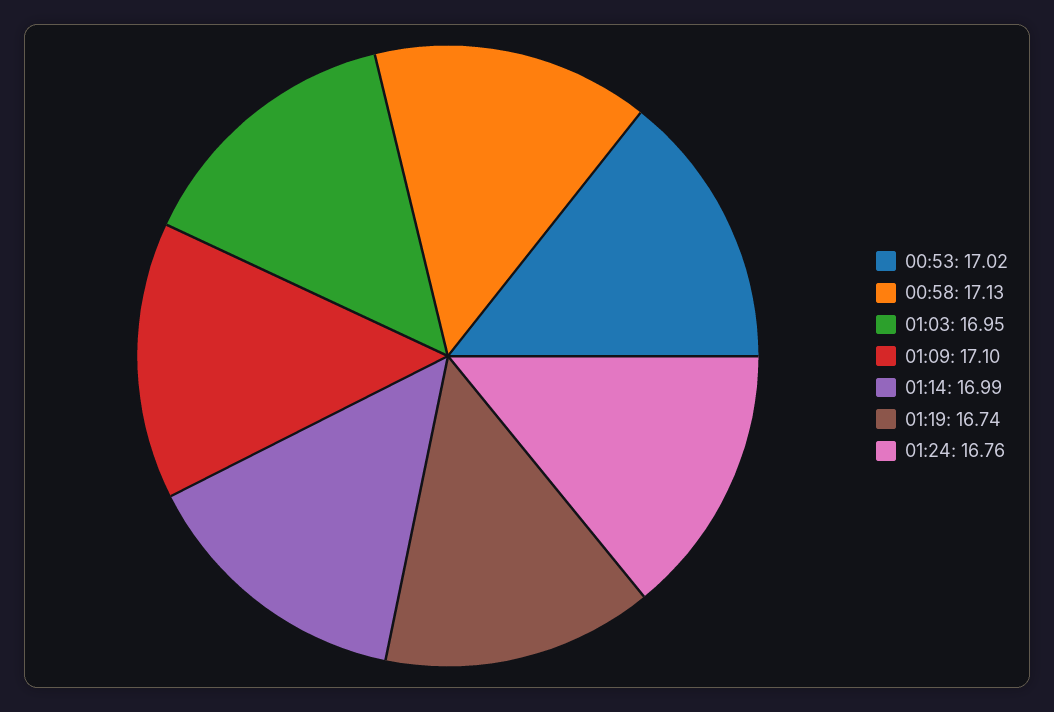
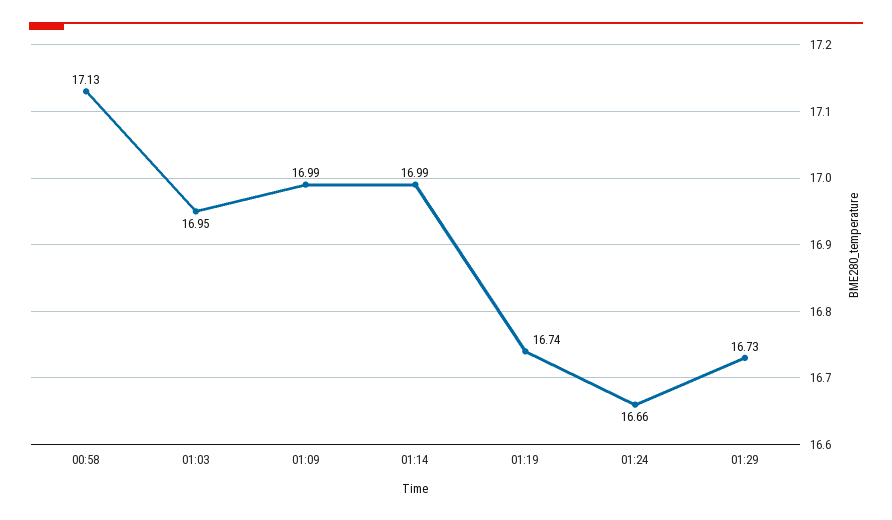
00:53: 17.02 -> none
01:09: 17.1 -> 16.99
01:24: 16.76 -> 16.66
01:29: none -> 16.73

